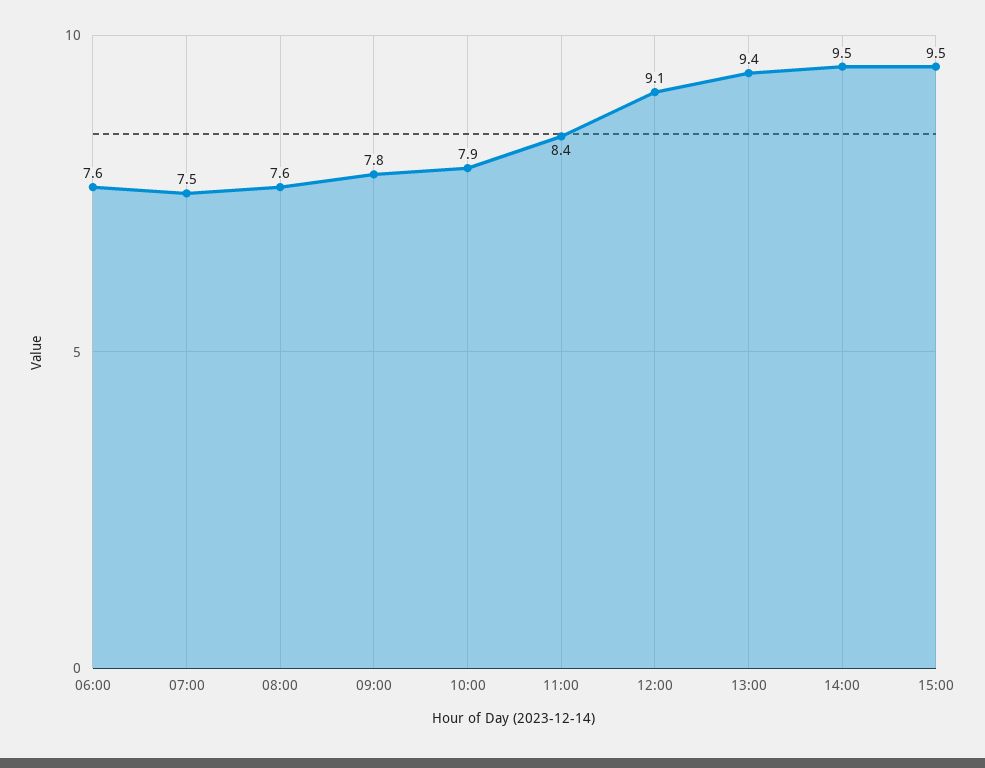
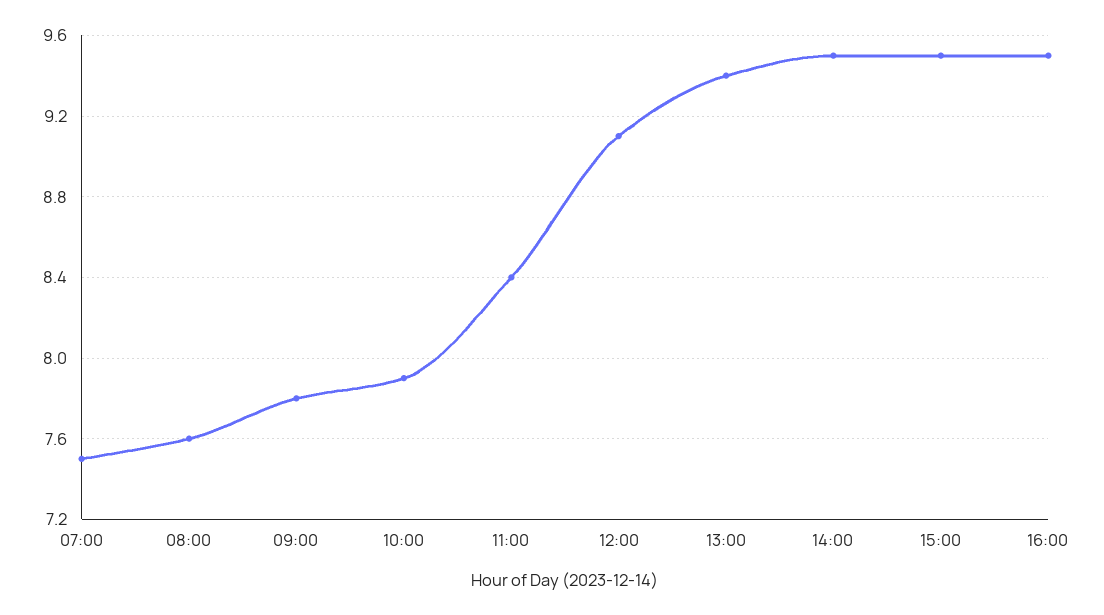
06:00: 7.6 -> none
16:00: none -> 9.5

